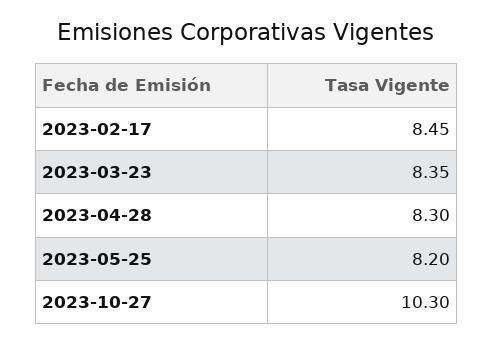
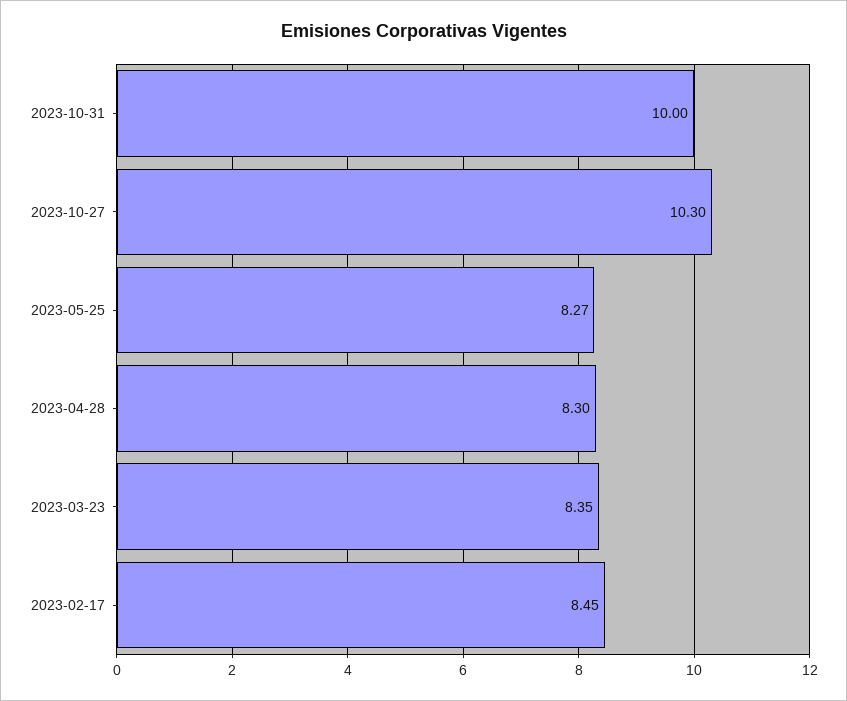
2023-05-25: 8.2 -> 8.27
2023-10-31: none -> 10

